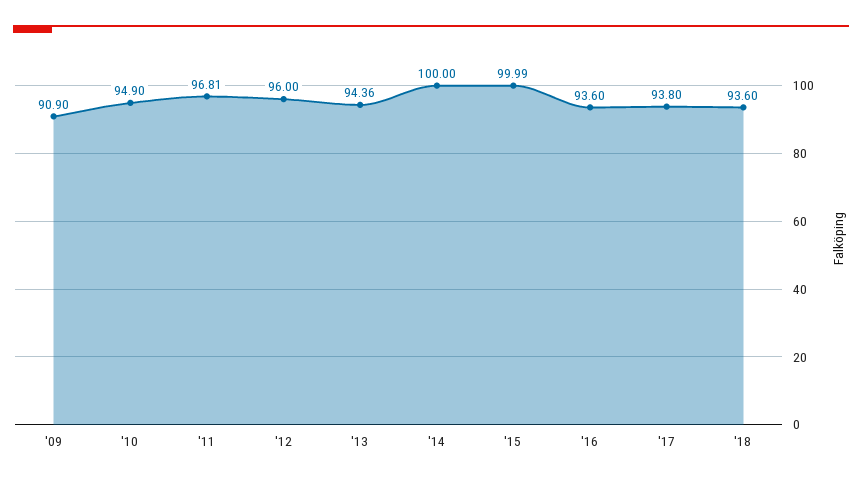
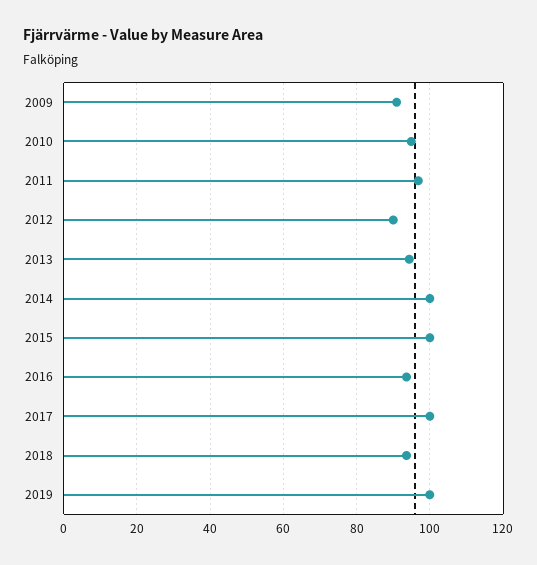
'12: 96 -> 90
'17: 93.8 -> 100
2019: none -> 100

